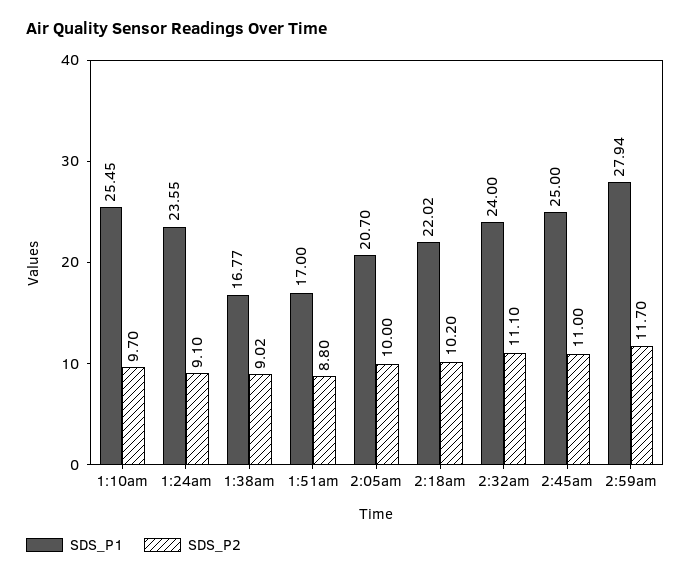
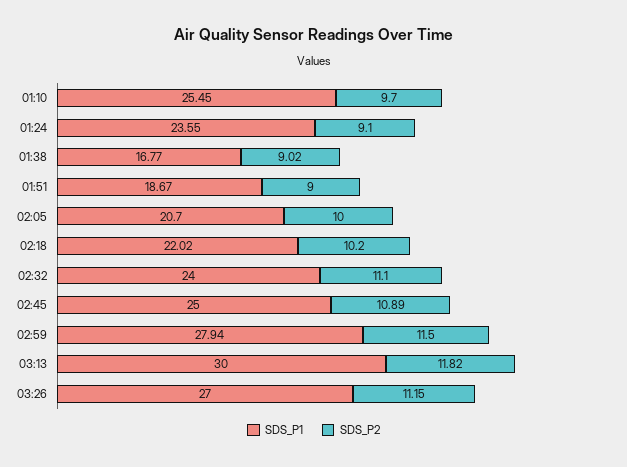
SDS_P1, 1:51am: 17 -> 18.67
SDS_P2, 1:51am: 8.8 -> 9
SDS_P2, 2:45am: 11 -> 10.89
SDS_P2, 2:59am: 11.7 -> 11.5
SDS_P1, 03:13: none -> 30
SDS_P2, 03:13: none -> 11.82
SDS_P1, 03:26: none -> 27
SDS_P2, 03:26: none -> 11.15

